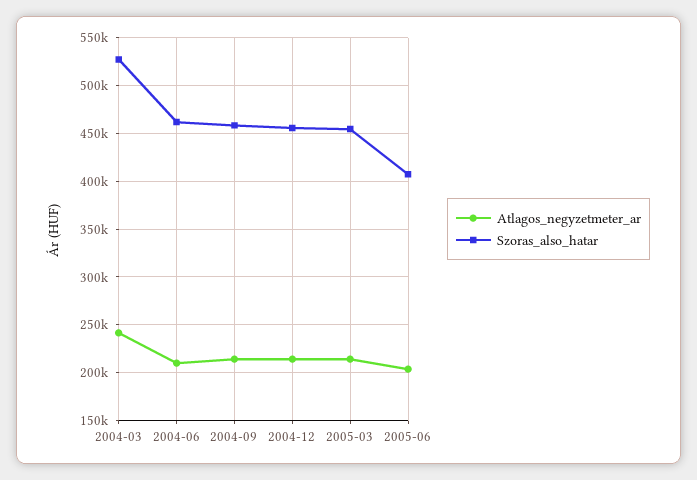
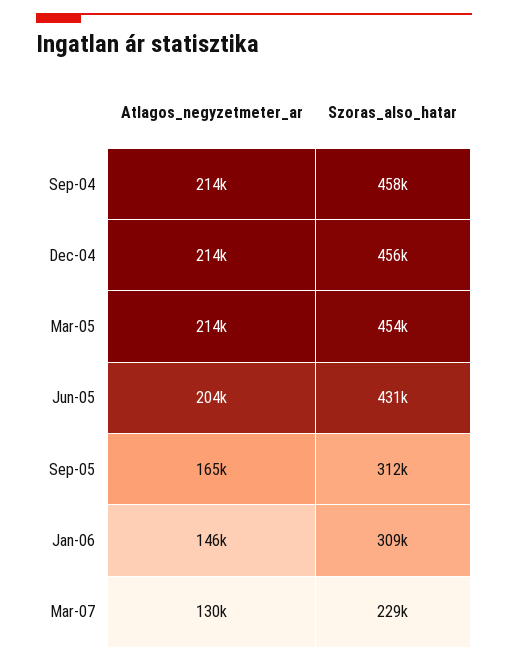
Atlagos_negyzetmeter_ar, 2004-03: 240000 -> none
Szoras_also_hatar, 2004-03: 530000 -> none
Atlagos_negyzetmeter_ar, 2004-06: 210000 -> none
Szoras_also_hatar, 2004-06: 460000 -> none
Szoras_also_hatar, 2005-06: 410000 -> 431000
Atlagos_negyzetmeter_ar, Sep-05: none -> 165000
Szoras_also_hatar, Sep-05: none -> 312000
Atlagos_negyzetmeter_ar, Jan-06: none -> 146000
Szoras_also_hatar, Jan-06: none -> 309000
Atlagos_negyzetmeter_ar, Mar-07: none -> 130000
Szoras_also_hatar, Mar-07: none -> 229000

